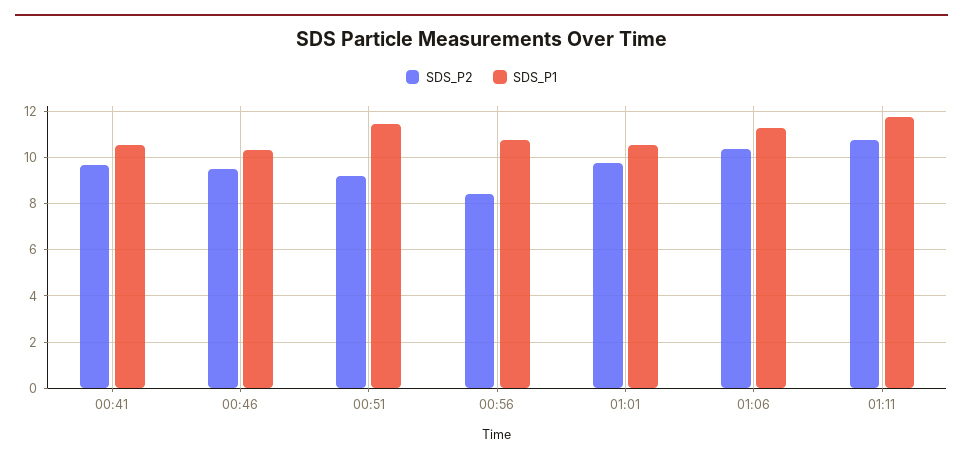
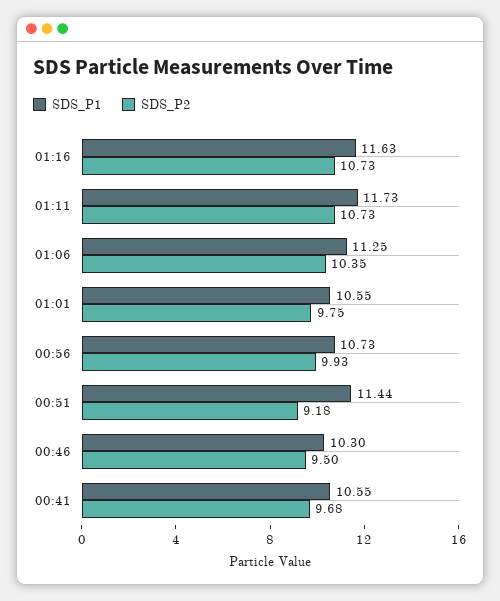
SDS_P2, 00:56: 8.5 -> 9.93
SDS_P1, 01:16: none -> 11.63
SDS_P2, 01:16: none -> 10.73

